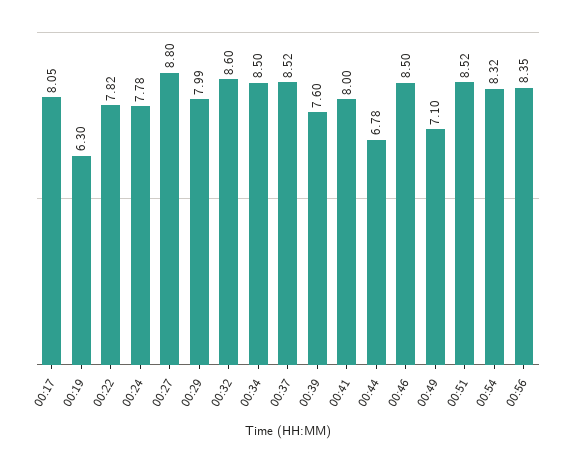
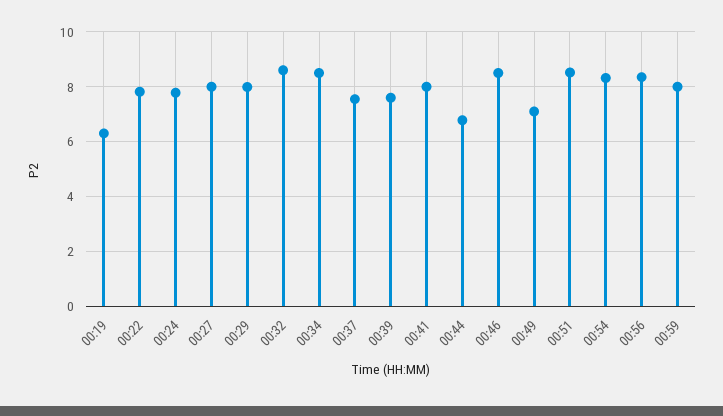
00:17: 8.05 -> none
00:27: 8.8 -> 8
00:37: 8.52 -> 7.5
00:59: none -> 8

